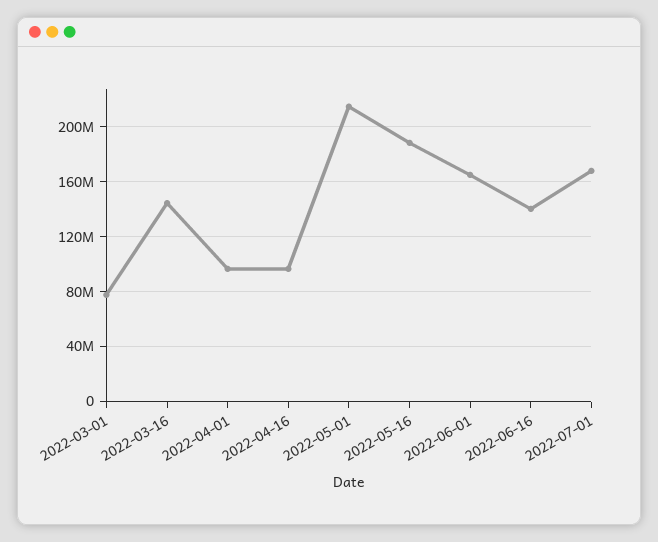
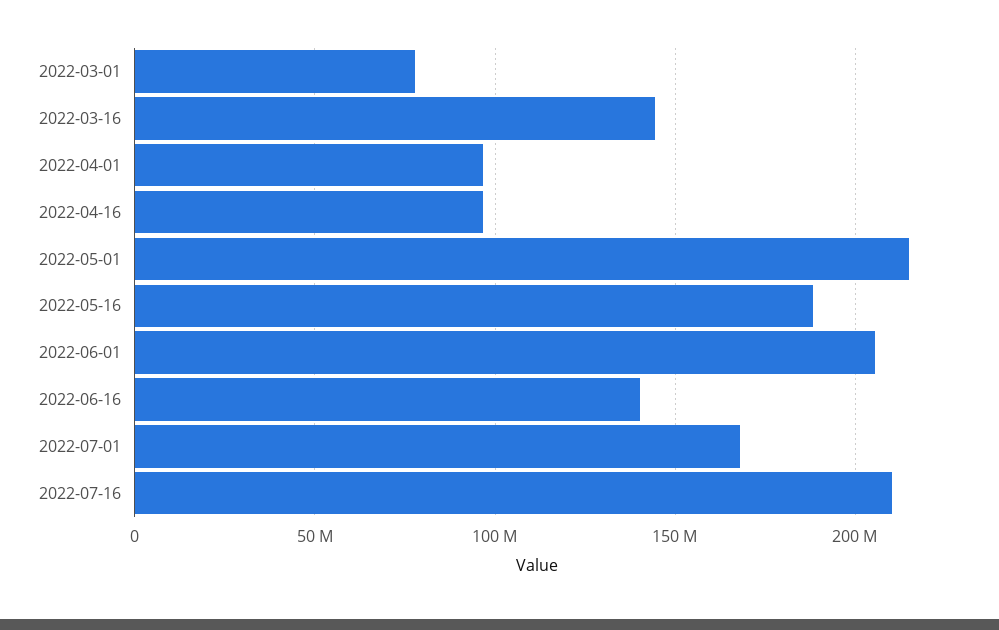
2022-06-01: 165000000 -> 205000000
2022-07-16: none -> 210000000

